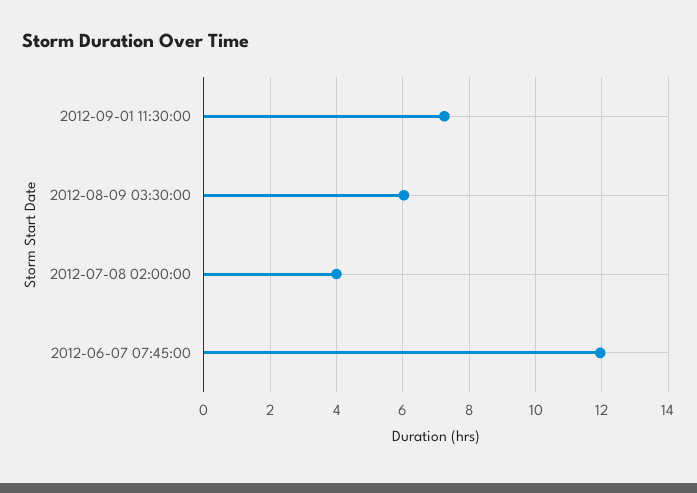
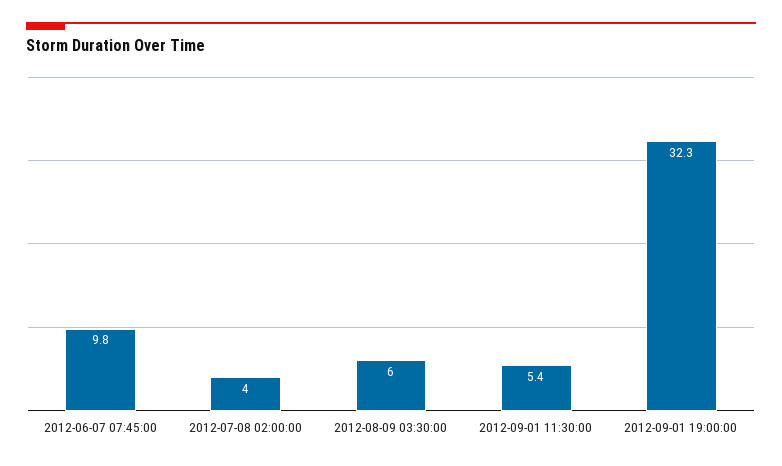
2012-09-01 11:30:00: 7.2 -> 5.4
2012-06-07 07:45:00: 12 -> 9.8
2012-09-01 19:00:00: none -> 32.3

